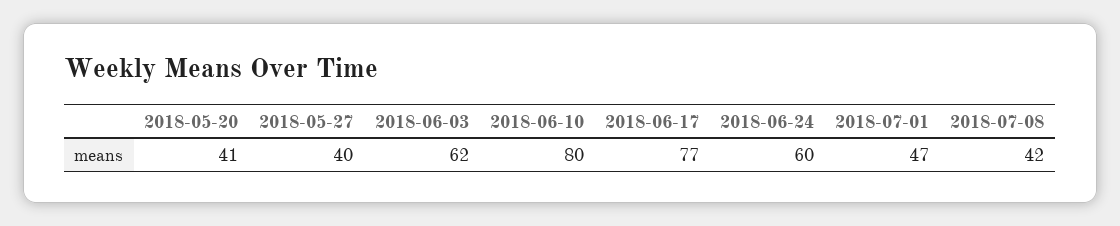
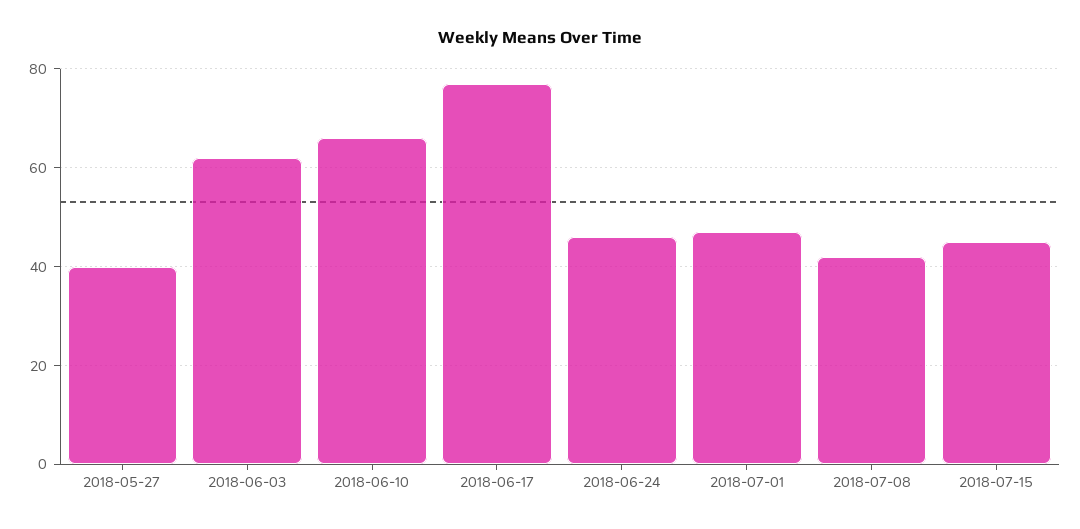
2018-05-20: 41 -> none
2018-06-10: 80 -> 65
2018-06-24: 60 -> 45
2018-07-15: none -> 45

